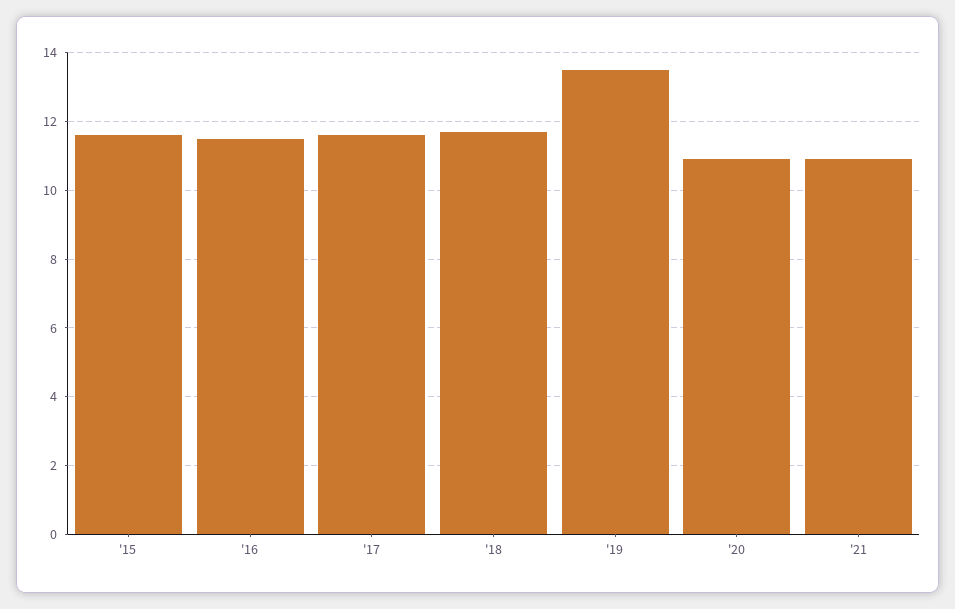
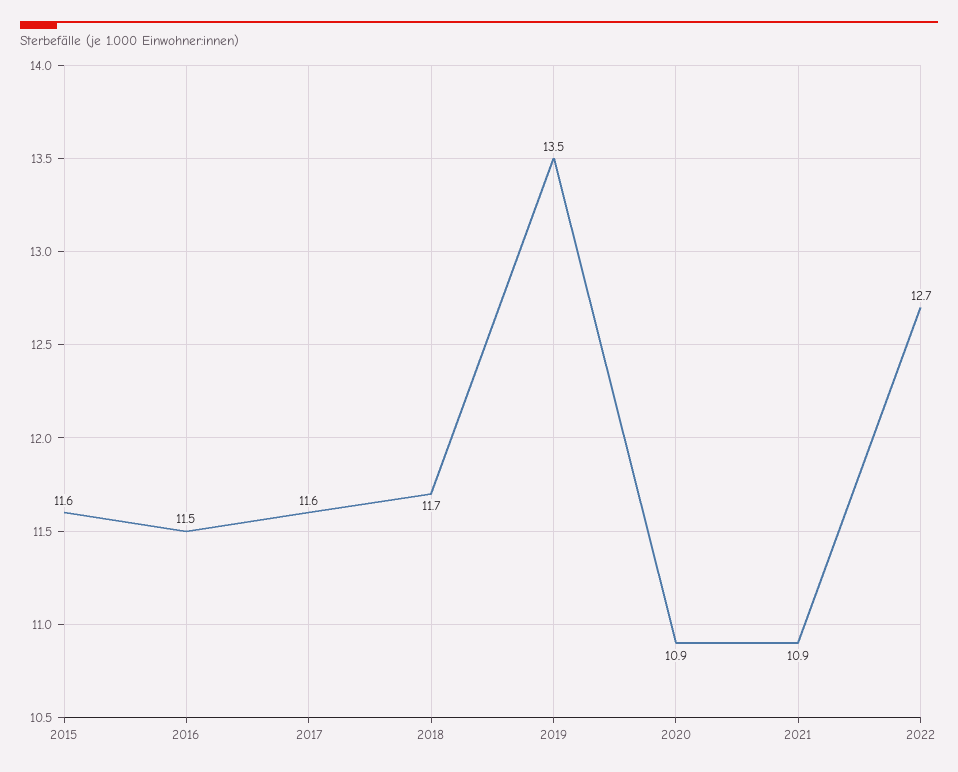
2022: none -> 12.7

